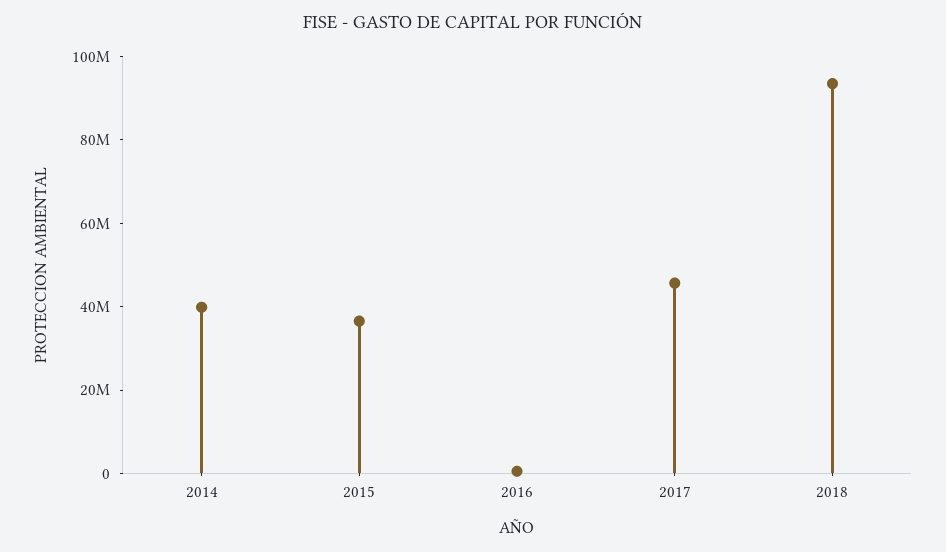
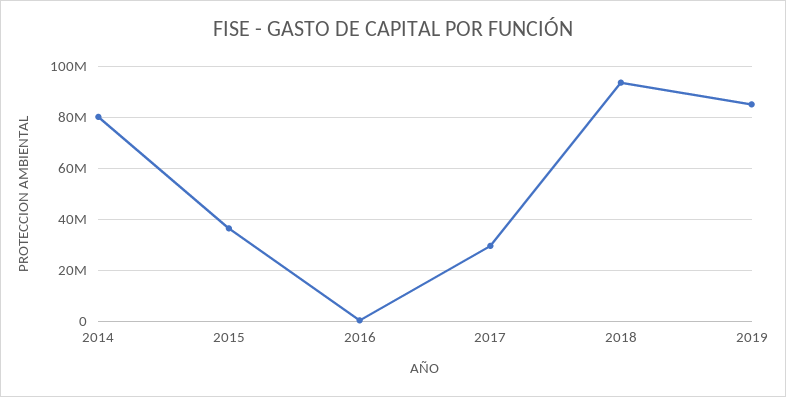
2014: 40000000 -> 80000000
2017: 45000000 -> 30000000
2019: none -> 85000000

